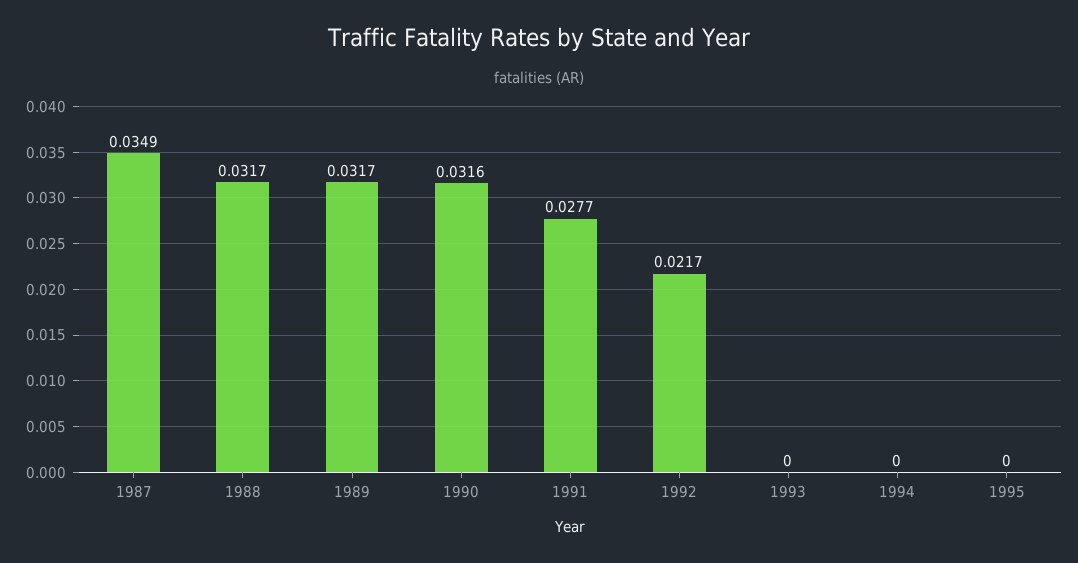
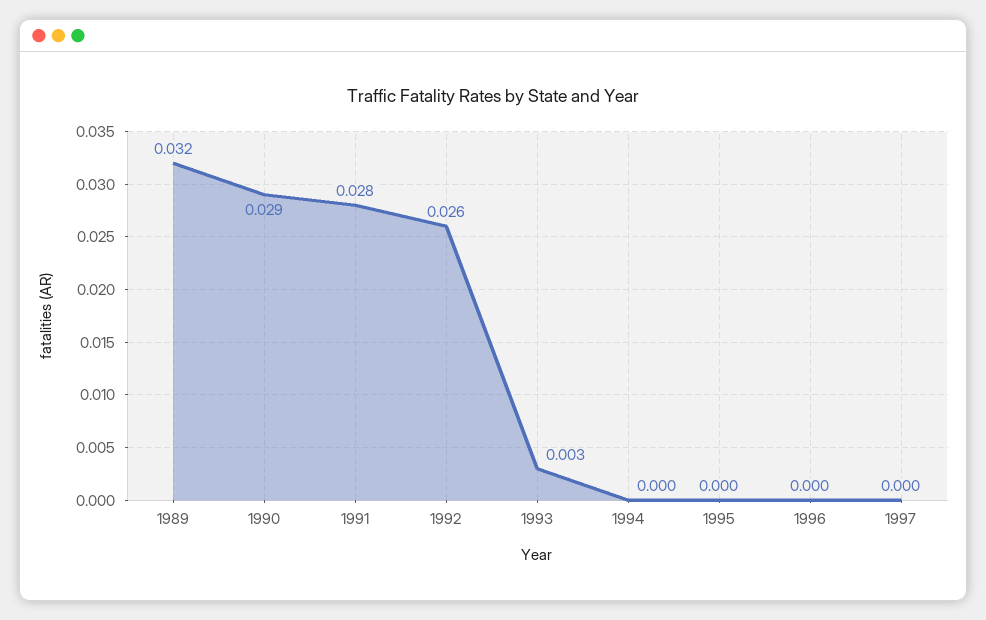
1987: 0.0349 -> none
1988: 0.0317 -> none
1990: 0.0316 -> 0.029
1992: 0.0217 -> 0.026
1993: 0 -> 0.003
1996: none -> 0
1997: none -> 0

